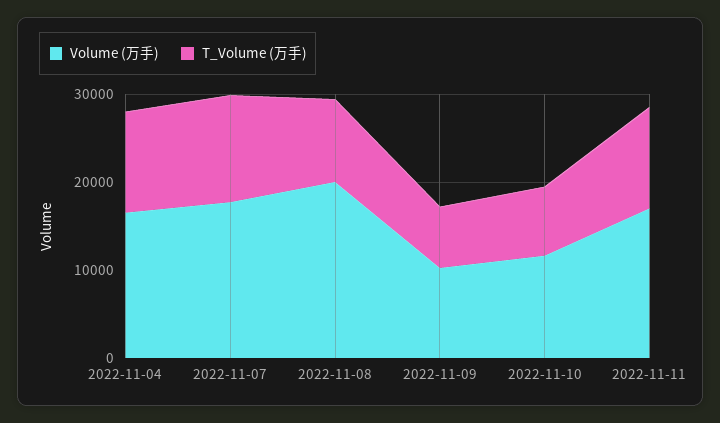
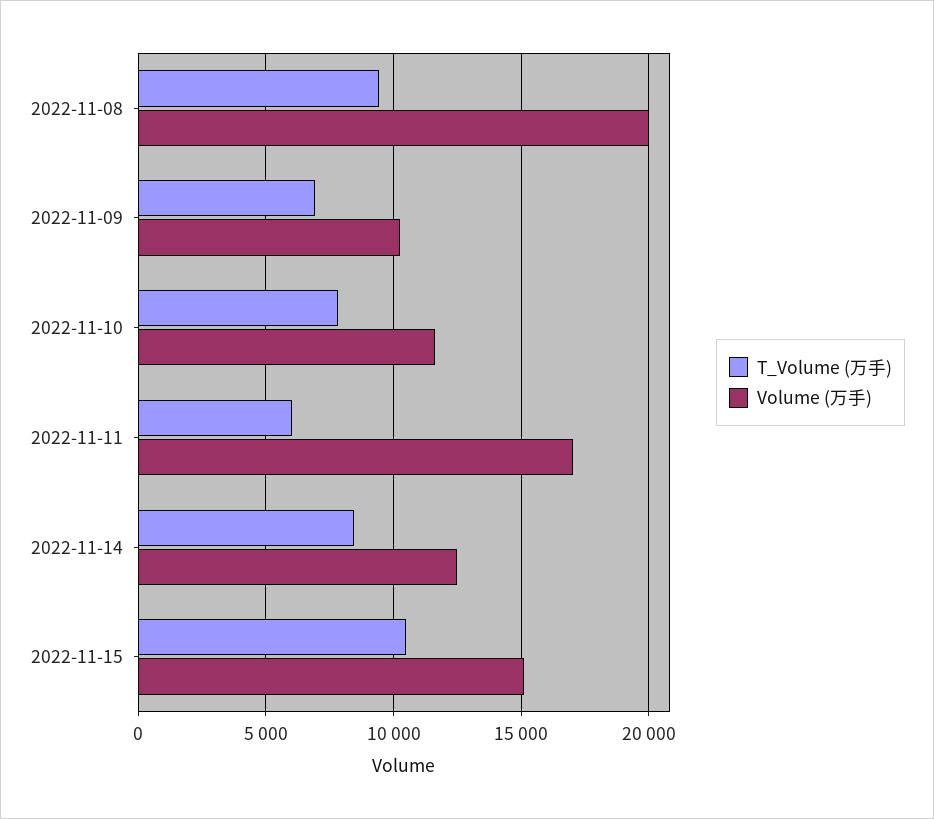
Volume (万手), 2022-11-04: 16000 -> none
T_Volume (万手), 2022-11-04: 12000 -> none
Volume (万手), 2022-11-07: 18000 -> none
T_Volume (万手), 2022-11-07: 12000 -> none
T_Volume (万手), 2022-11-11: 12000 -> 6000
T_Volume (万手), 2022-11-14: none -> 8500
Volume (万手), 2022-11-14: none -> 12500
T_Volume (万手), 2022-11-15: none -> 10500
Volume (万手), 2022-11-15: none -> 15000

